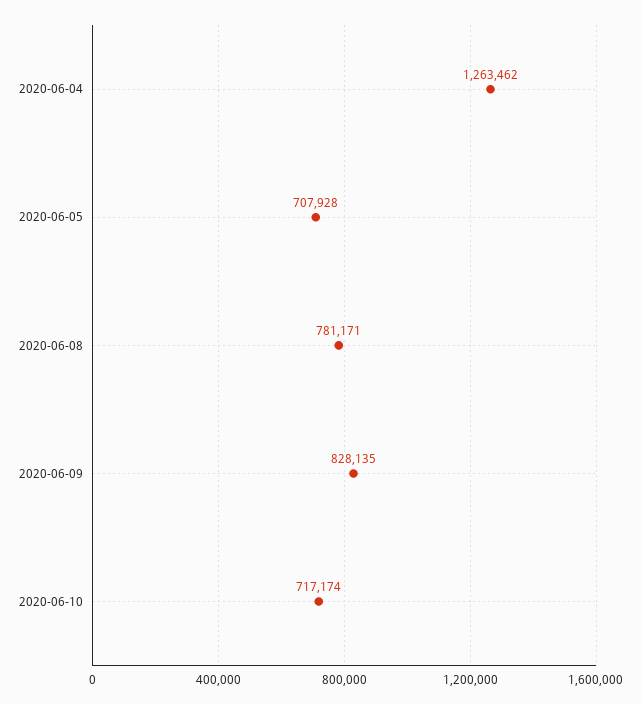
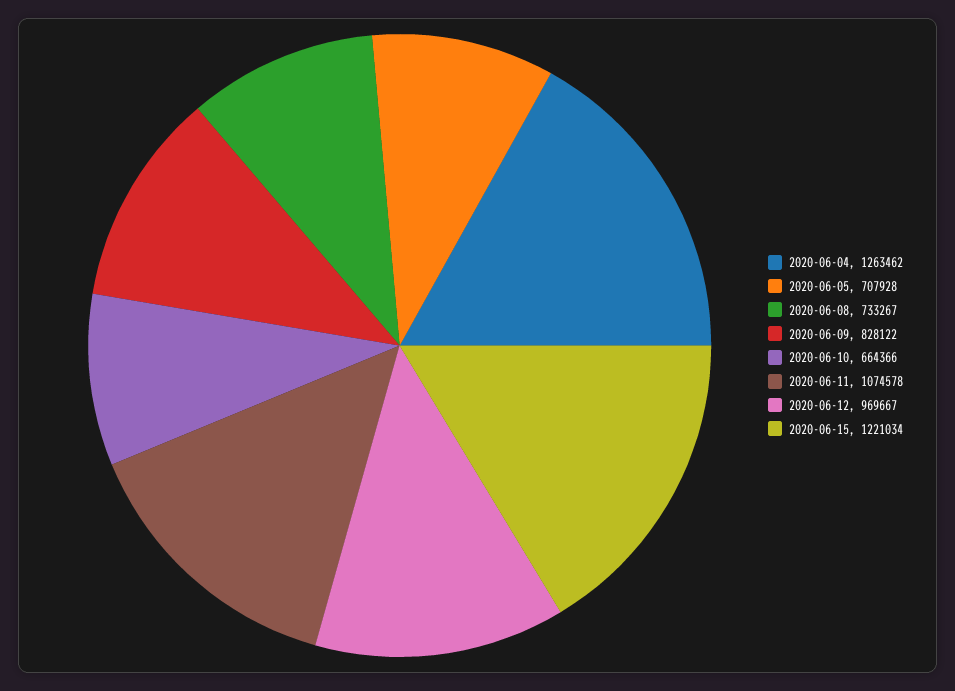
2020-06-08: 781171 -> 733267
2020-06-09: 828135 -> 828122
2020-06-10: 717174 -> 664366
2020-06-11: none -> 1074578
2020-06-12: none -> 969667
2020-06-15: none -> 1221034

